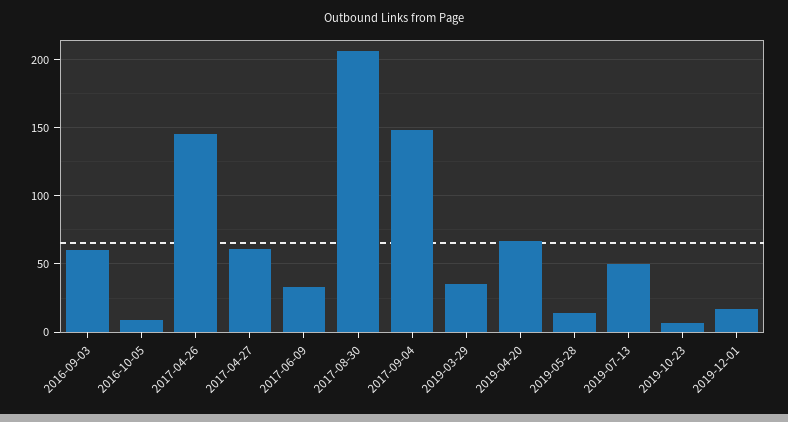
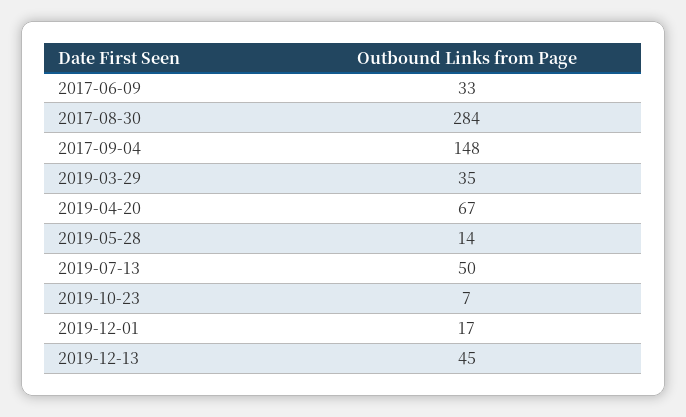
2016-09-03: 60 -> none
2016-10-05: 10 -> none
2017-04-26: 145 -> none
2017-04-27: 60 -> none
2017-08-30: 205 -> 284
2019-12-13: none -> 45

